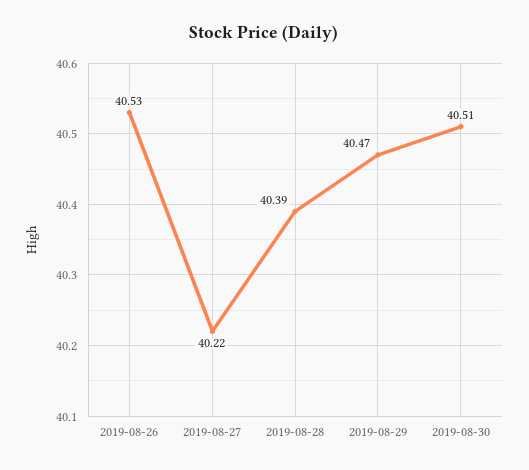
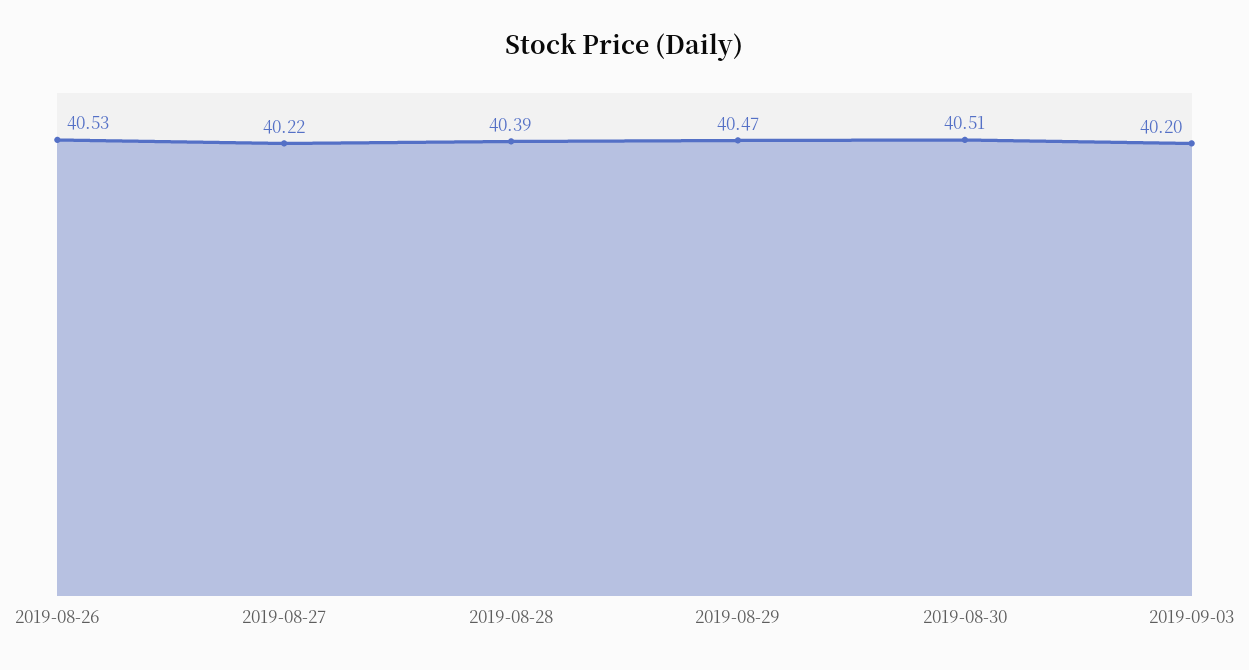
2019-09-03: none -> 40.2

